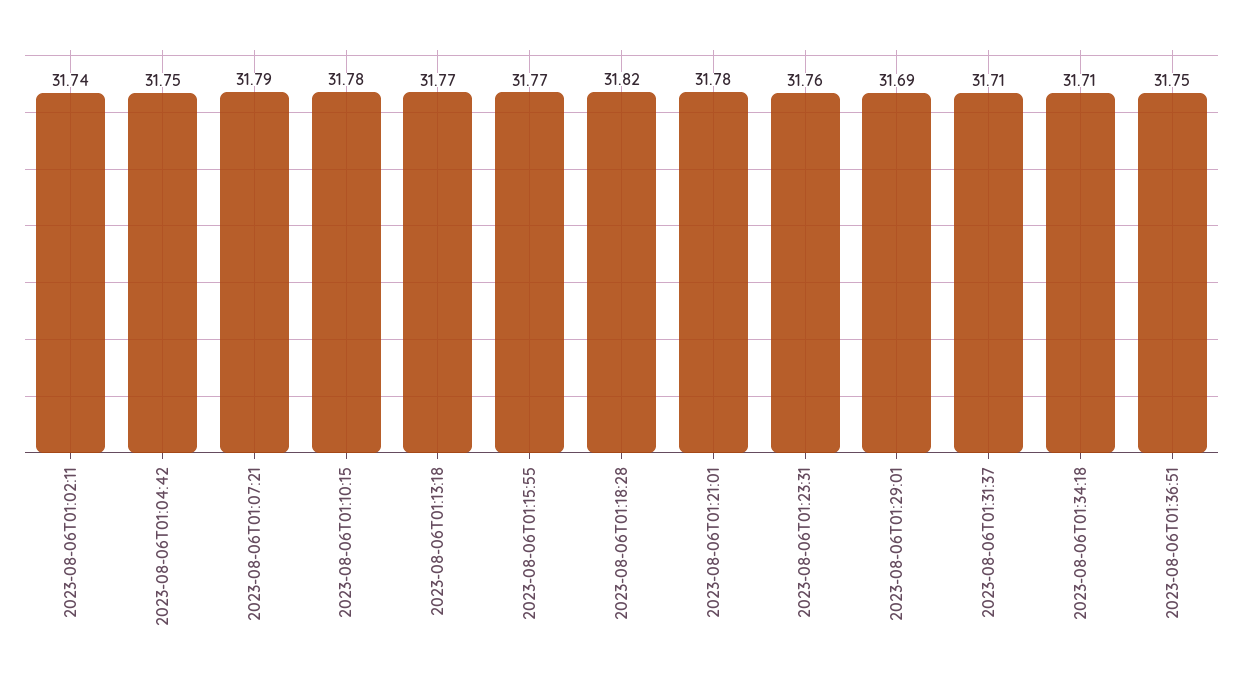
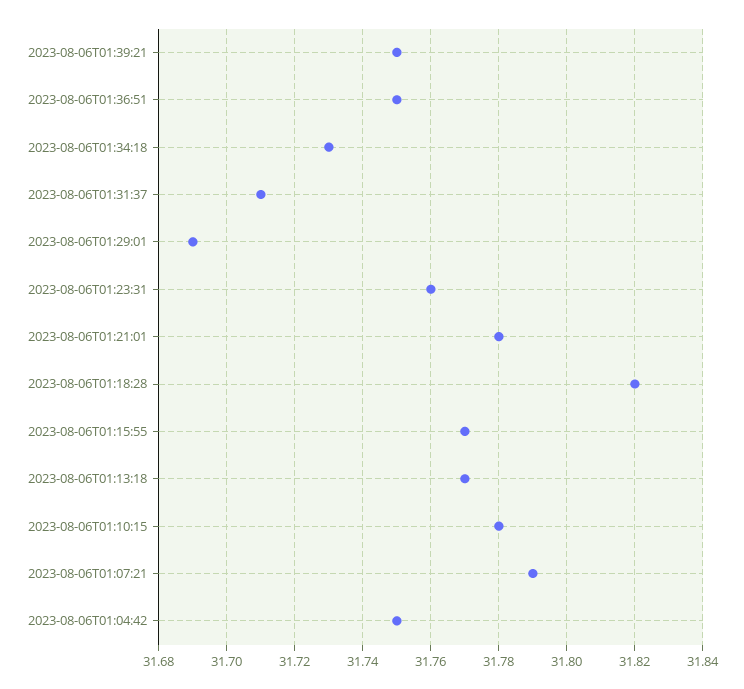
2023-08-06T01:02:11: 31.74 -> none
2023-08-06T01:34:18: 31.71 -> 31.73
2023-08-06T01:39:21: none -> 31.75

